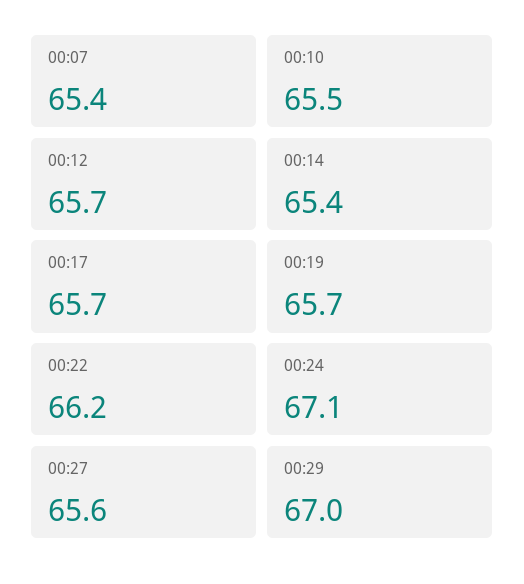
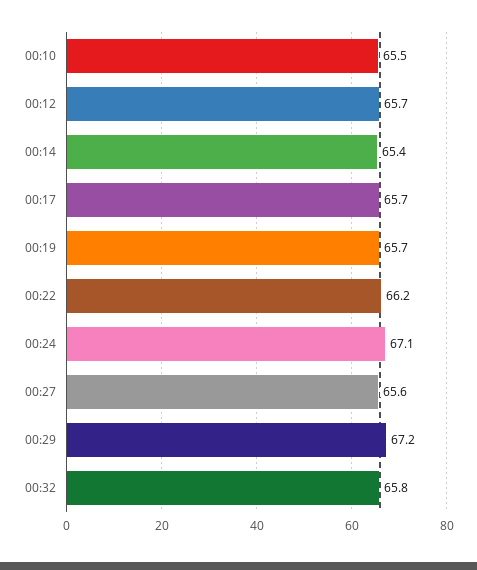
00:07: 65.4 -> none
00:29: 67 -> 67.2
00:32: none -> 65.8

